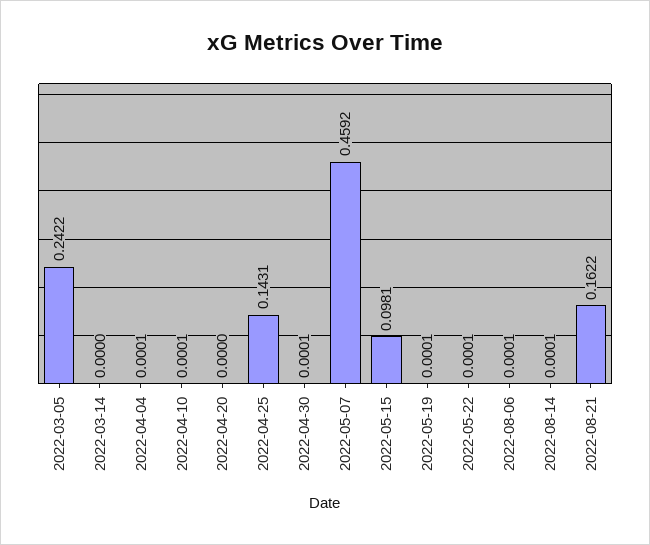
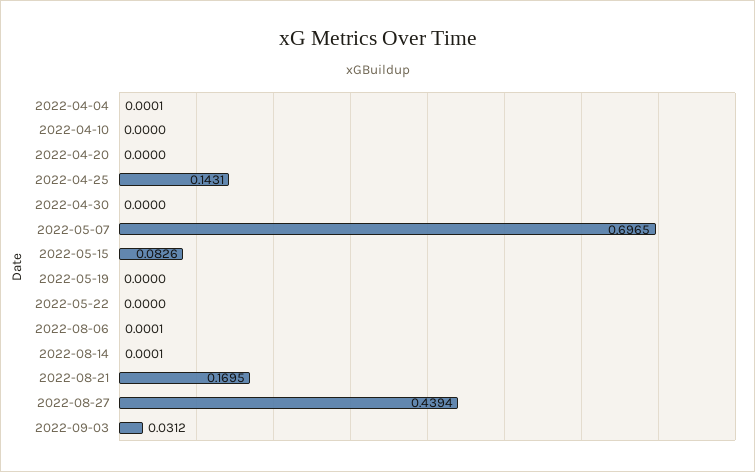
2022-03-05: 0.2422 -> none
2022-03-14: 0 -> none
2022-04-10: 0.0001 -> 0
2022-04-30: 0.0001 -> 0
2022-05-07: 0.4592 -> 0.6965
2022-05-15: 0.0981 -> 0.0826
2022-05-19: 0.0001 -> 0
2022-05-22: 0.0001 -> 0
2022-08-21: 0.1622 -> 0.1695
2022-08-27: none -> 0.4394
2022-09-03: none -> 0.0312

